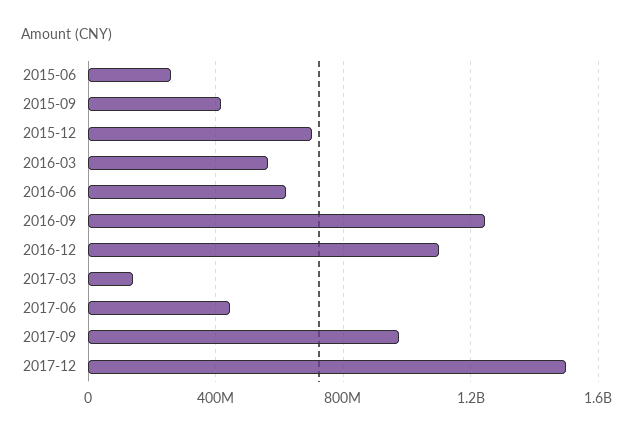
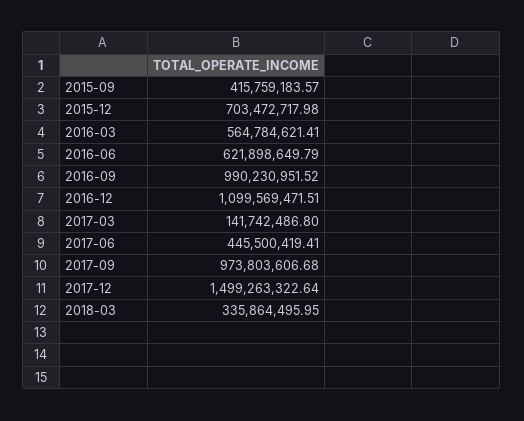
2015-06: 250000000 -> none
2016-09: 1250000000 -> 990230951.52
2018-03: none -> 335864495.95

